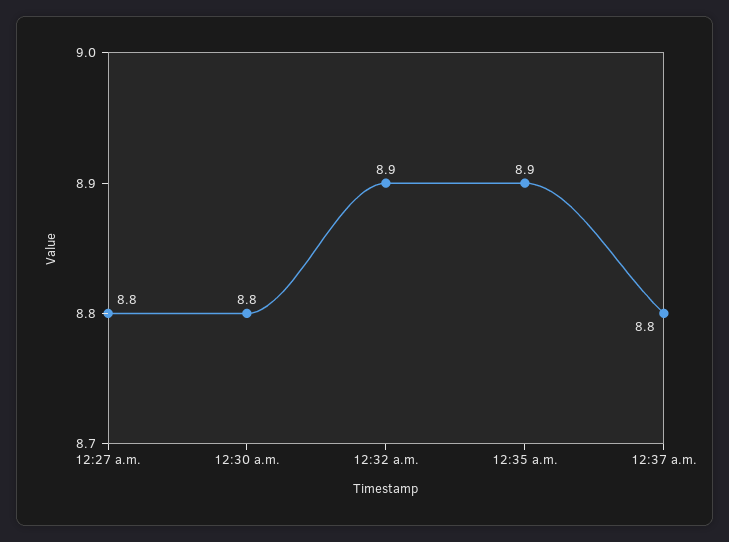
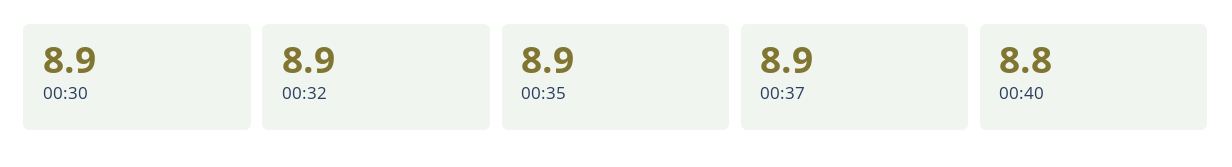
12:27 a.m.: 8.8 -> none
12:30 a.m.: 8.8 -> 8.9
12:37 a.m.: 8.8 -> 8.9
00:40: none -> 8.8

